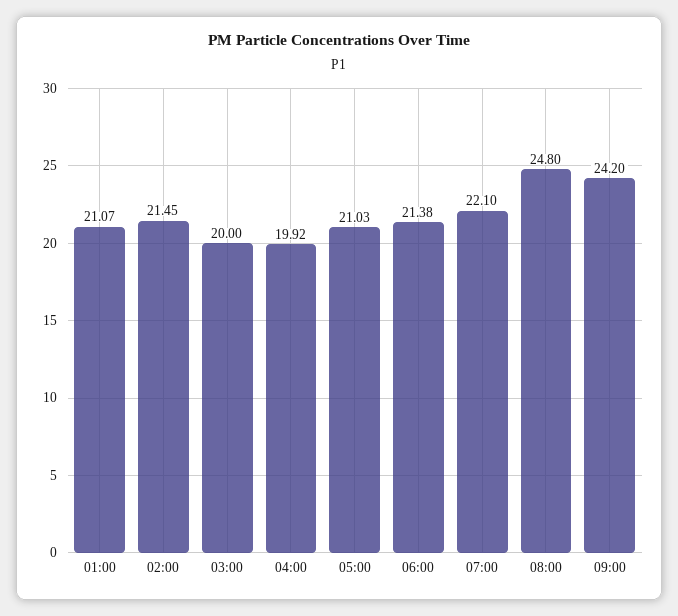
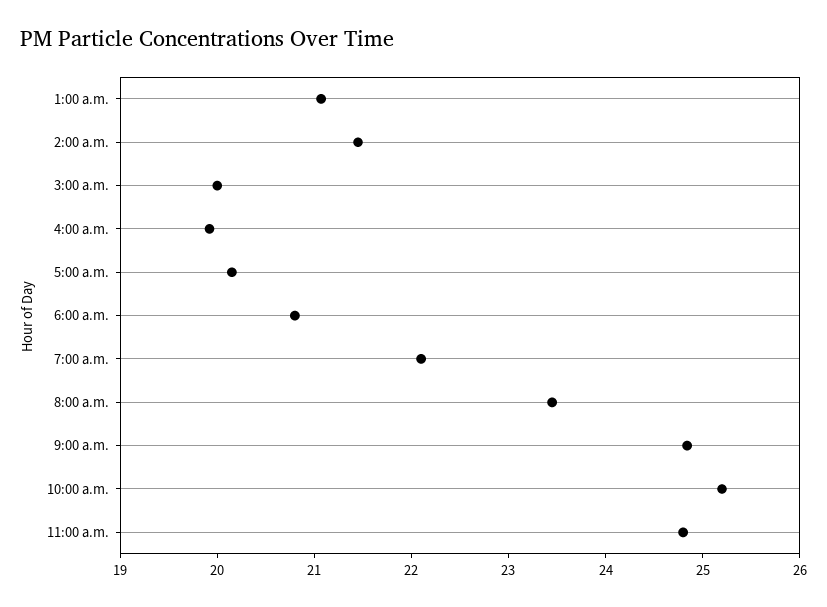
05:00: 21.03 -> 20.2
06:00: 21.38 -> 20.8
08:00: 24.8 -> 23.4
09:00: 24.2 -> 24.8
10:00 a.m.: none -> 25.2
11:00 a.m.: none -> 24.8

